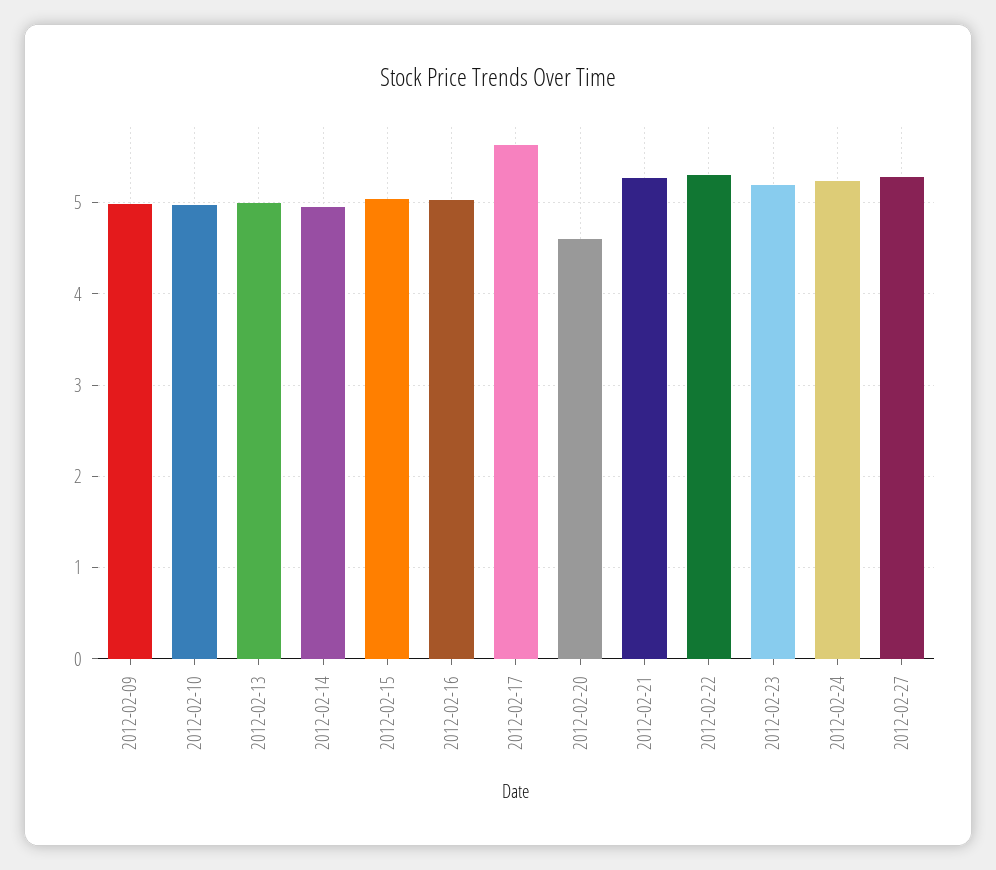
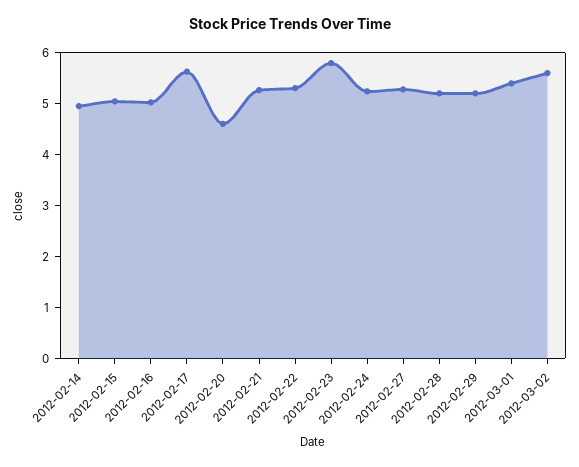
2012-02-09: 5 -> none
2012-02-10: 5 -> none
2012-02-13: 5 -> none
2012-02-23: 5.2 -> 5.8
2012-02-28: none -> 5.2
2012-02-29: none -> 5.2
2012-03-01: none -> 5.4
2012-03-02: none -> 5.6

